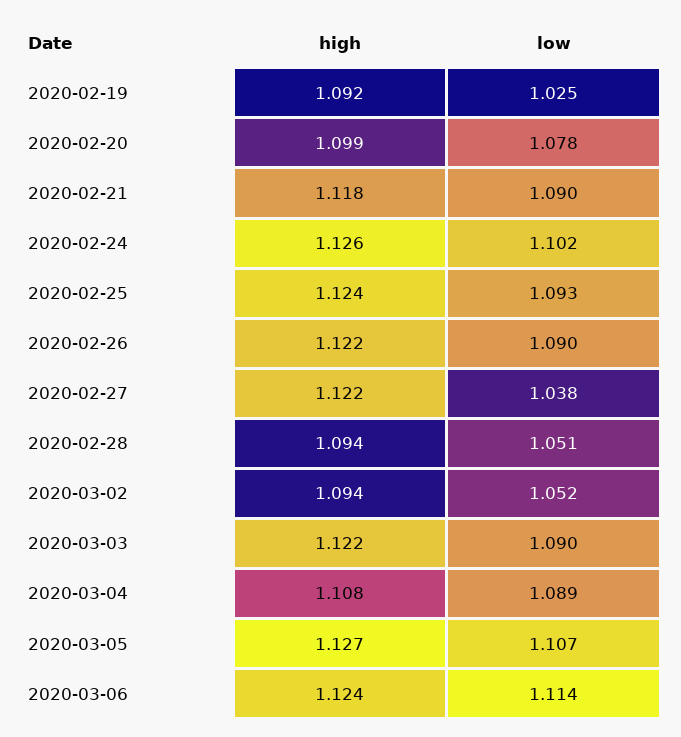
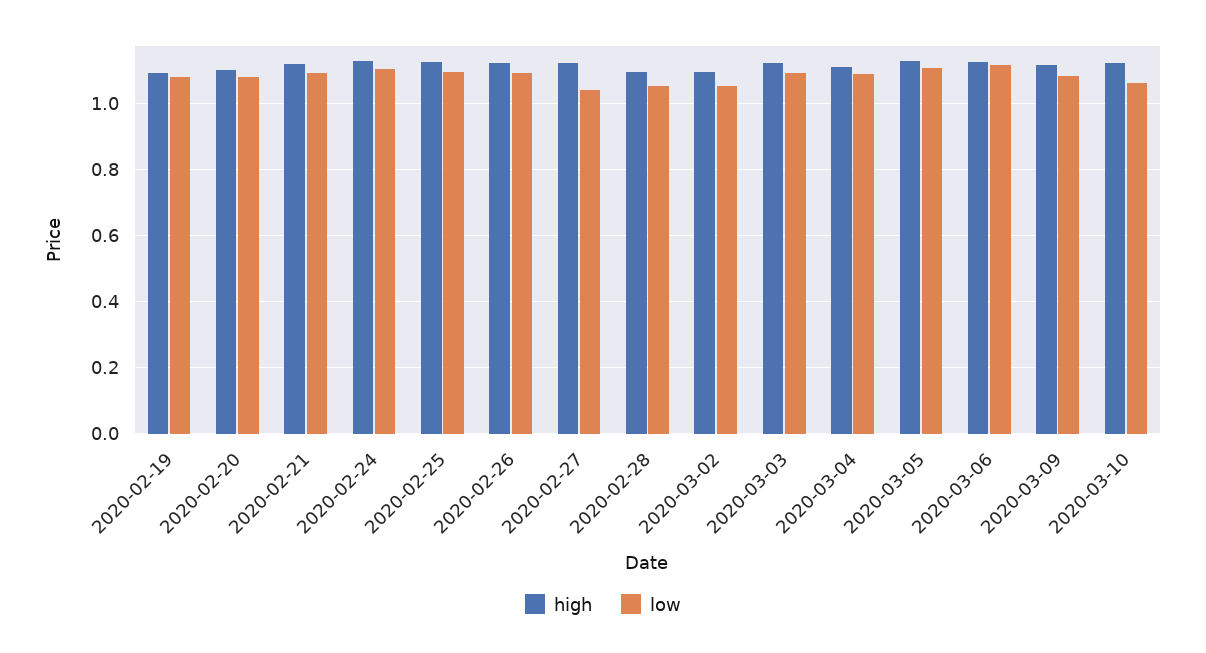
low, 2020-02-19: 1.025 -> 1.08
high, 2020-03-09: none -> 1.12
low, 2020-03-09: none -> 1.08
high, 2020-03-10: none -> 1.12
low, 2020-03-10: none -> 1.06

